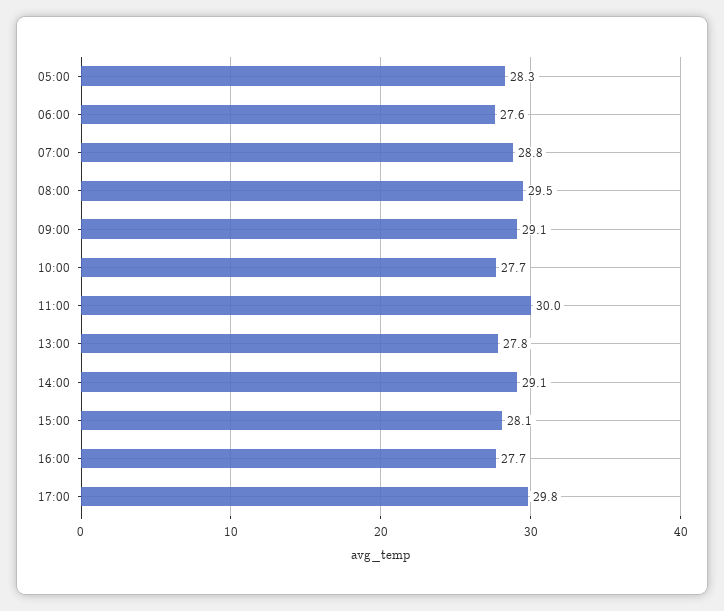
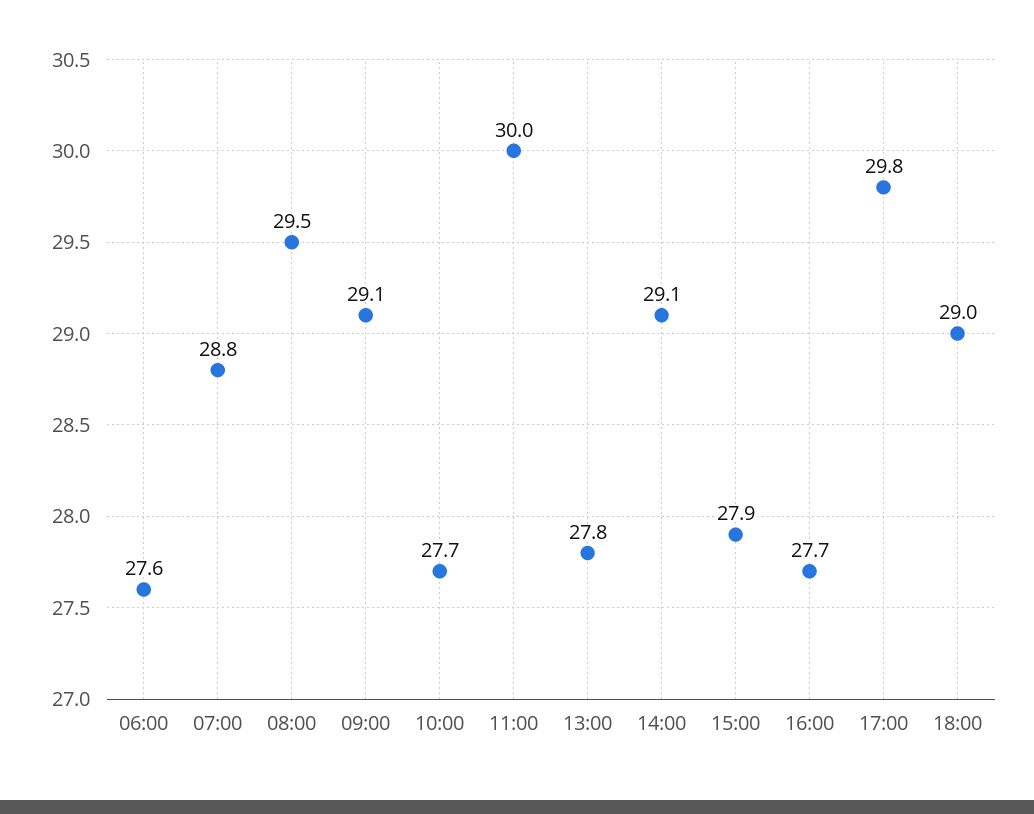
05:00: 28.3 -> none
15:00: 28.1 -> 27.9
18:00: none -> 29

